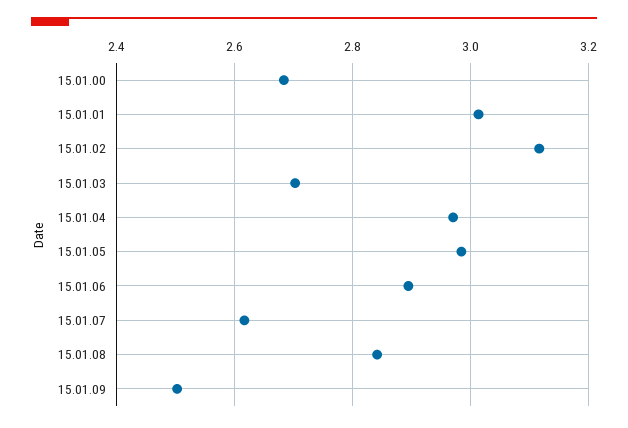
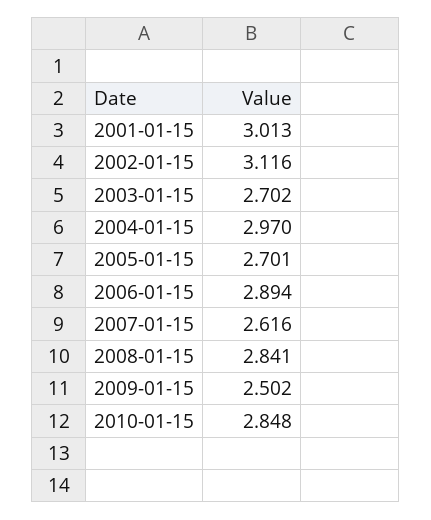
15.01.00: 2.68 -> none
15.01.05: 2.98 -> 2.701
2010-01-15: none -> 2.848

